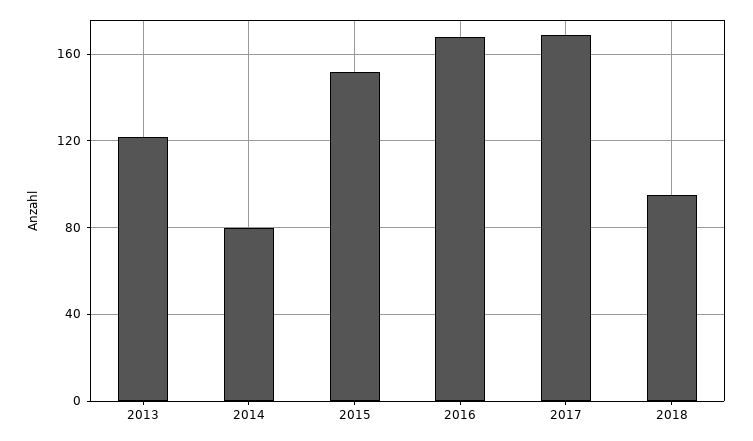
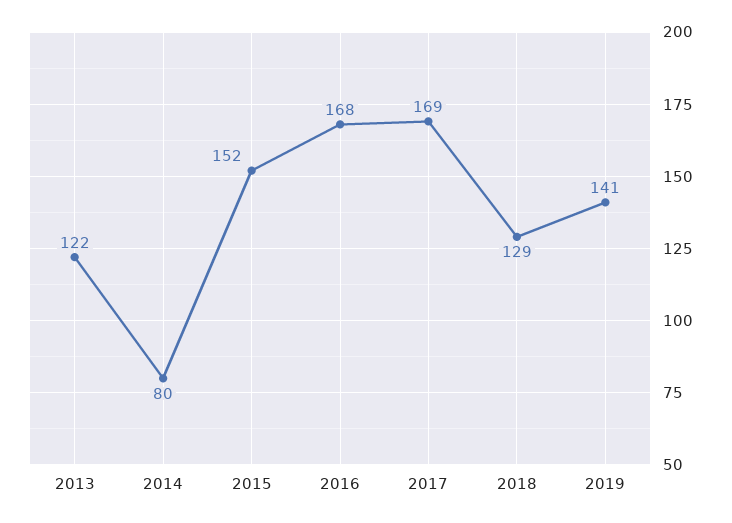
2018: 95 -> 129
2019: none -> 141

